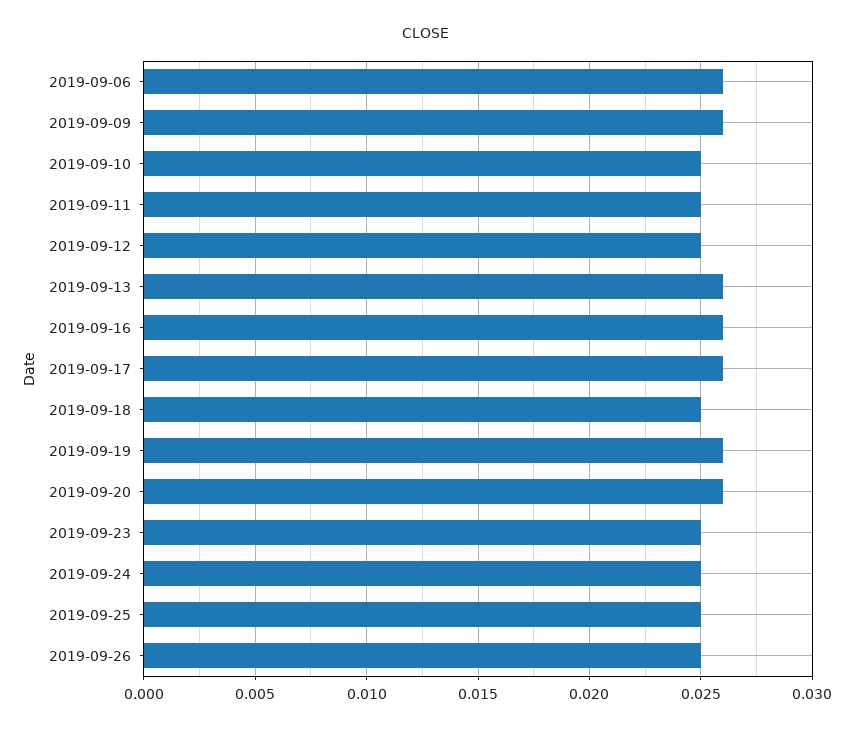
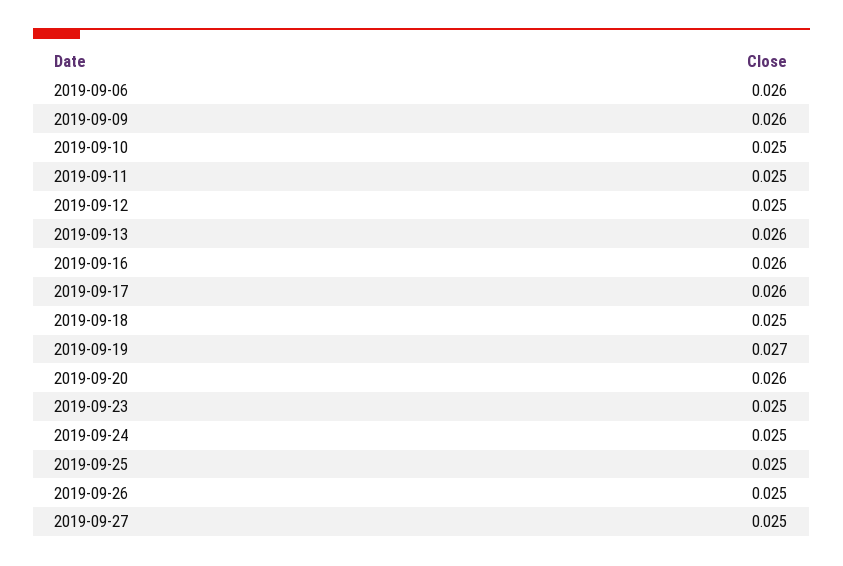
2019-09-19: 0.026 -> 0.027
2019-09-27: none -> 0.025

